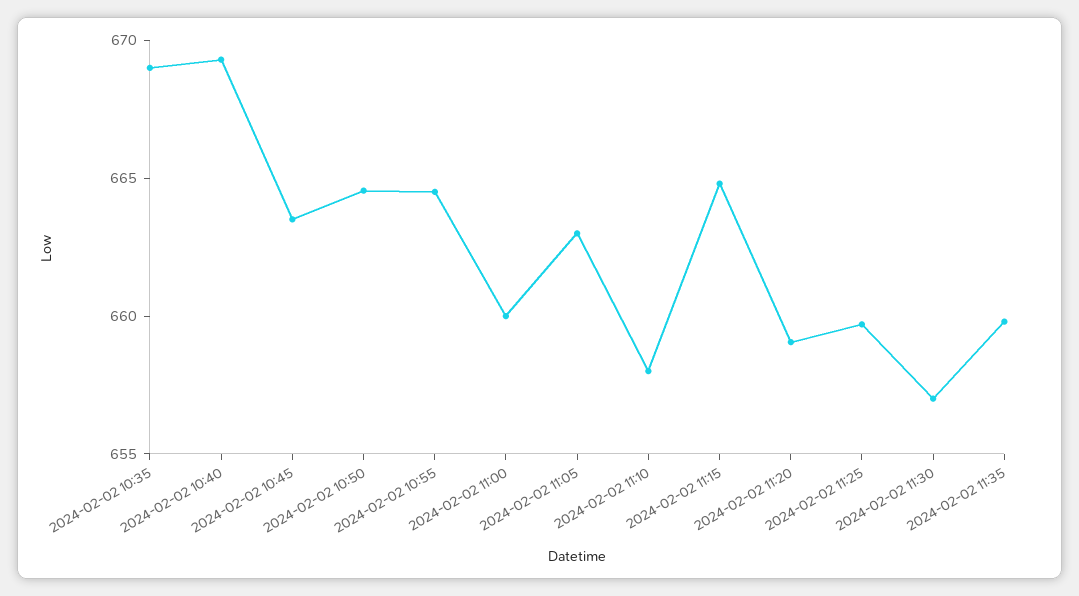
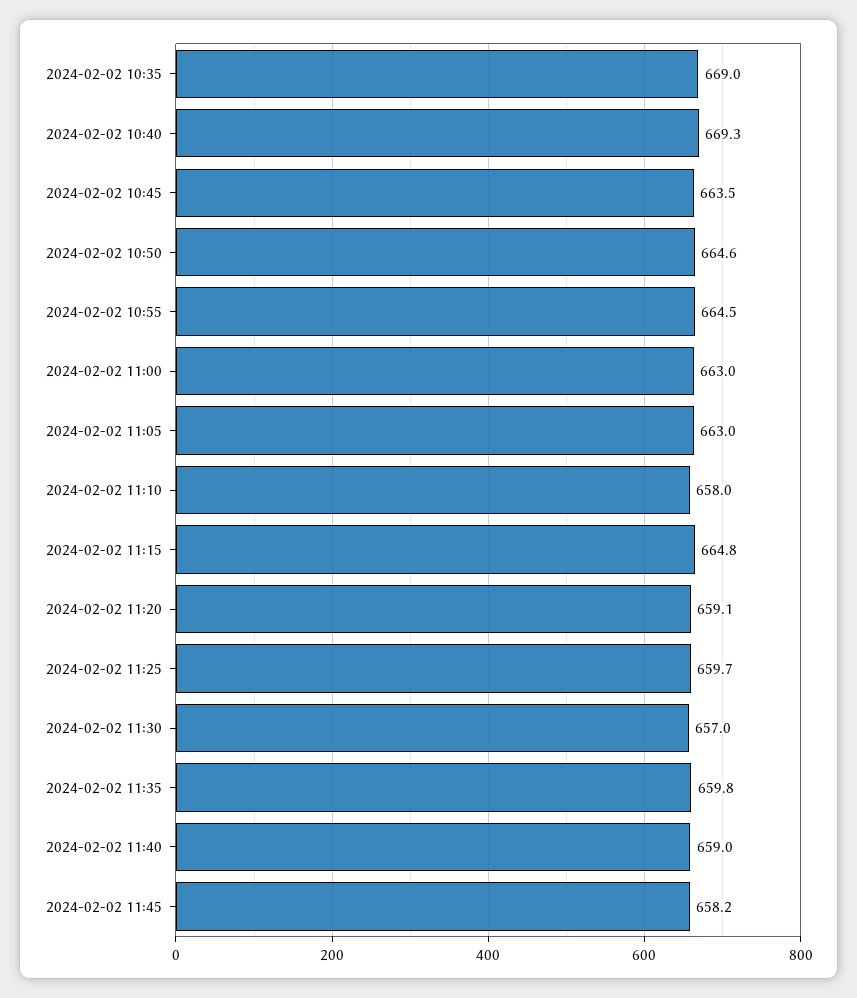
2024-02-02 11:00: 660 -> 663
2024-02-02 11:40: none -> 659
2024-02-02 11:45: none -> 658.2

